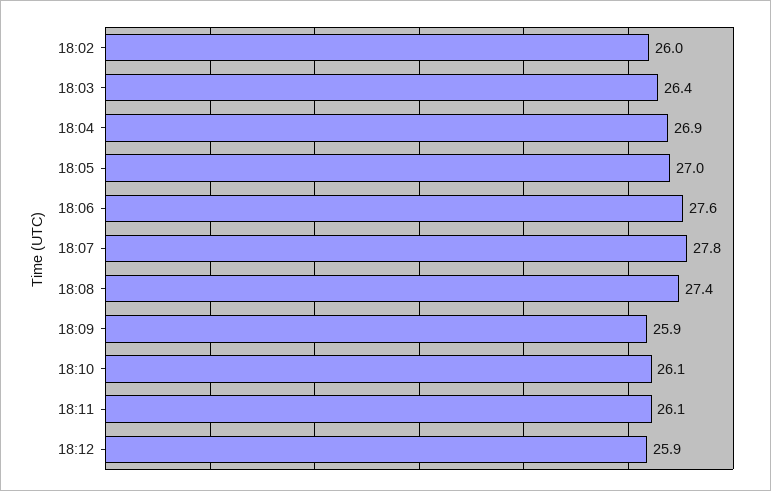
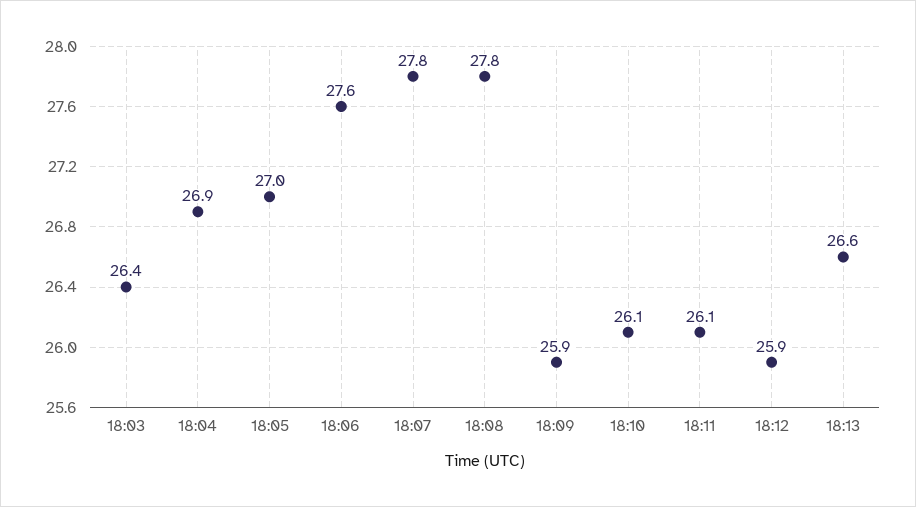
18:02: 26 -> none
18:08: 27.4 -> 27.8
18:13: none -> 26.6

